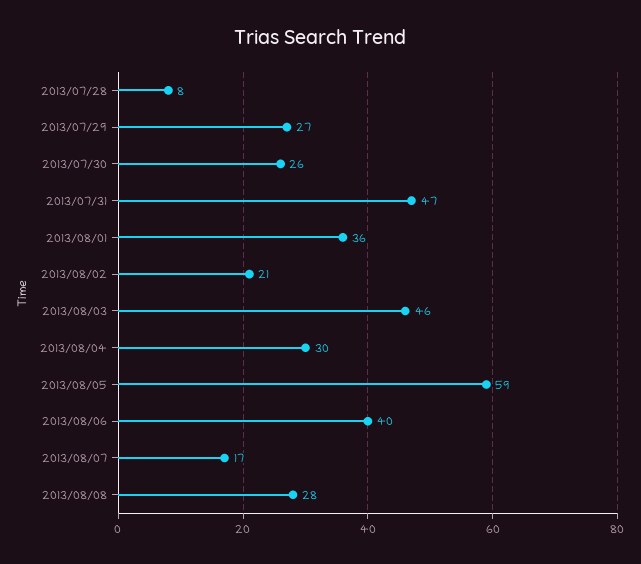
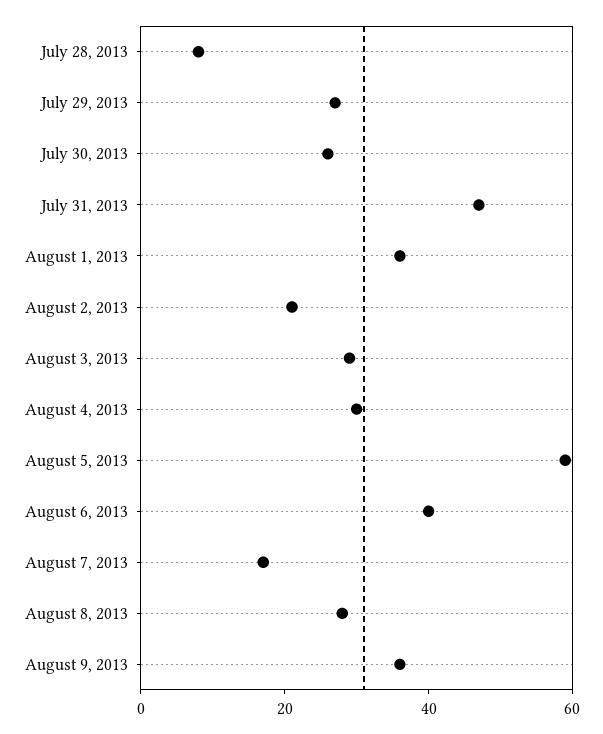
2013/08/03: 46 -> 30
August 9, 2013: none -> 35

